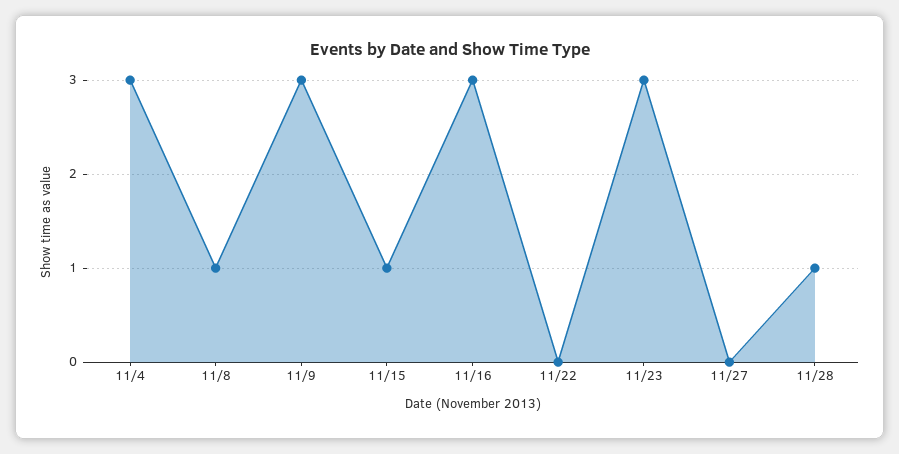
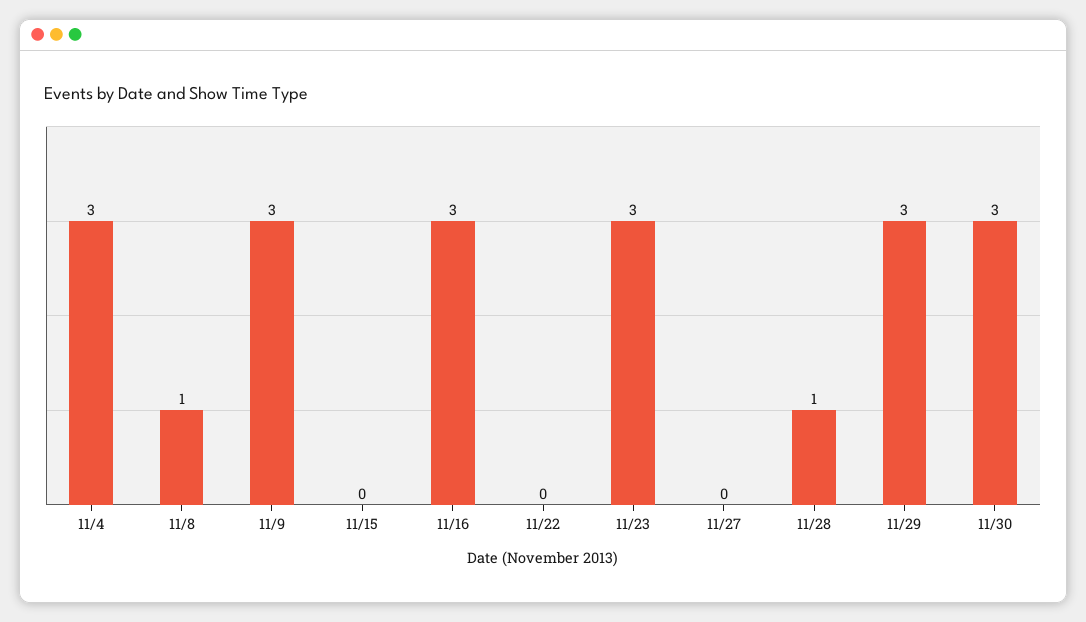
11/15: 1 -> 0
11/29: none -> 3
11/30: none -> 3

